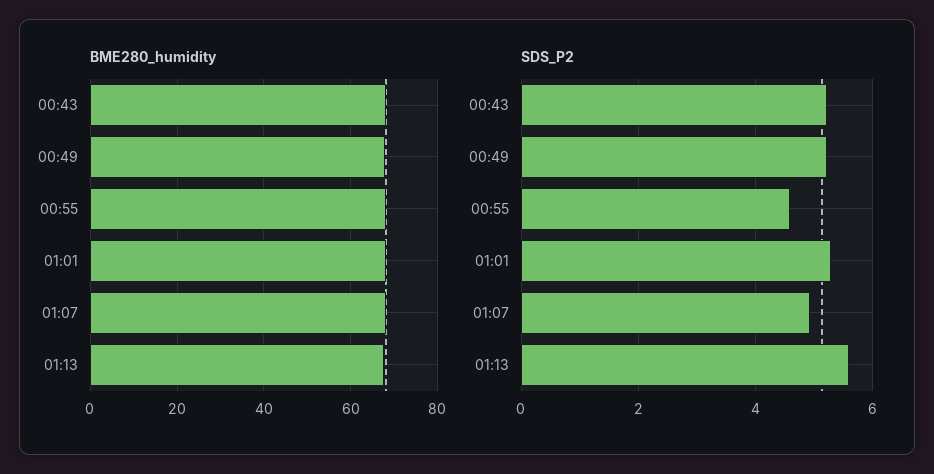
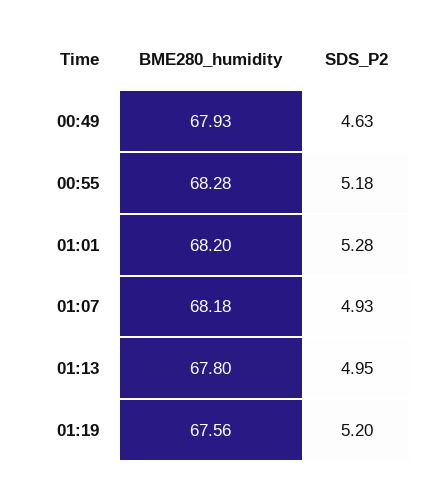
BME280_humidity, 00:43: 68 -> none
SDS_P2, 00:43: 5.2 -> none
SDS_P2, 00:49: 5.2 -> 4.63
SDS_P2, 00:55: 4.6 -> 5.18
SDS_P2, 01:13: 5.6 -> 4.95
BME280_humidity, 01:19: none -> 67.56
SDS_P2, 01:19: none -> 5.2

